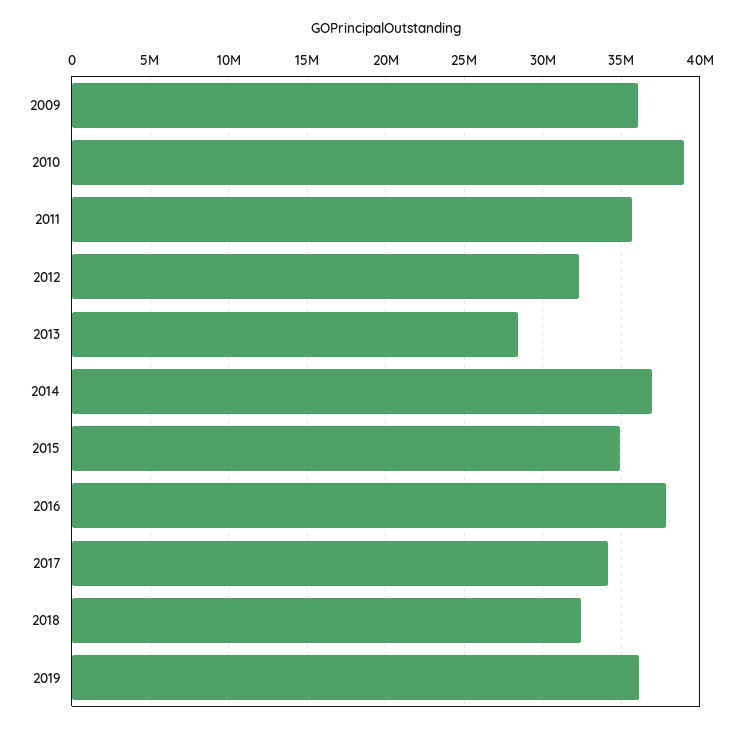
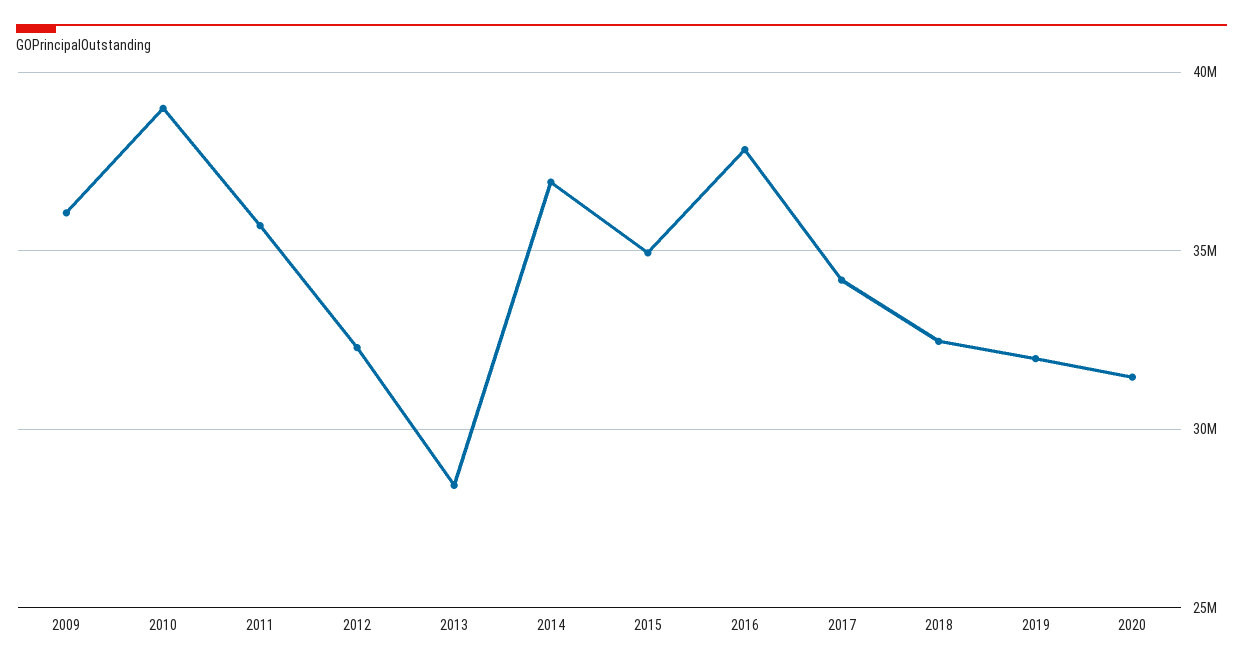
2019: 36000000 -> 32000000
2020: none -> 31500000

